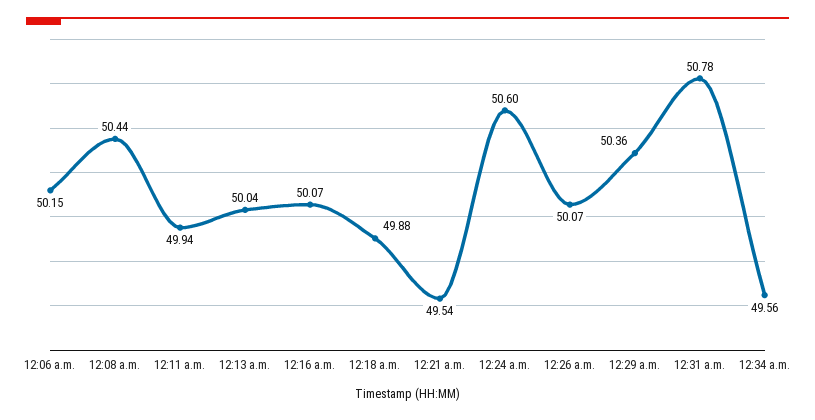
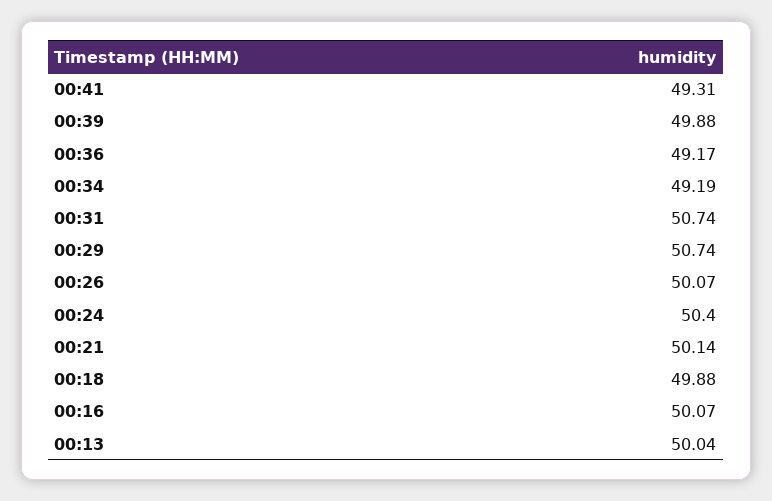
12:06 a.m.: 50.15 -> none
12:08 a.m.: 50.44 -> none
12:11 a.m.: 49.94 -> none
12:21 a.m.: 49.54 -> 50.14
12:24 a.m.: 50.6 -> 50.4
12:29 a.m.: 50.36 -> 50.74
12:31 a.m.: 50.78 -> 50.74
12:34 a.m.: 49.56 -> 49.19
00:41: none -> 49.31
00:39: none -> 49.88
00:36: none -> 49.17

